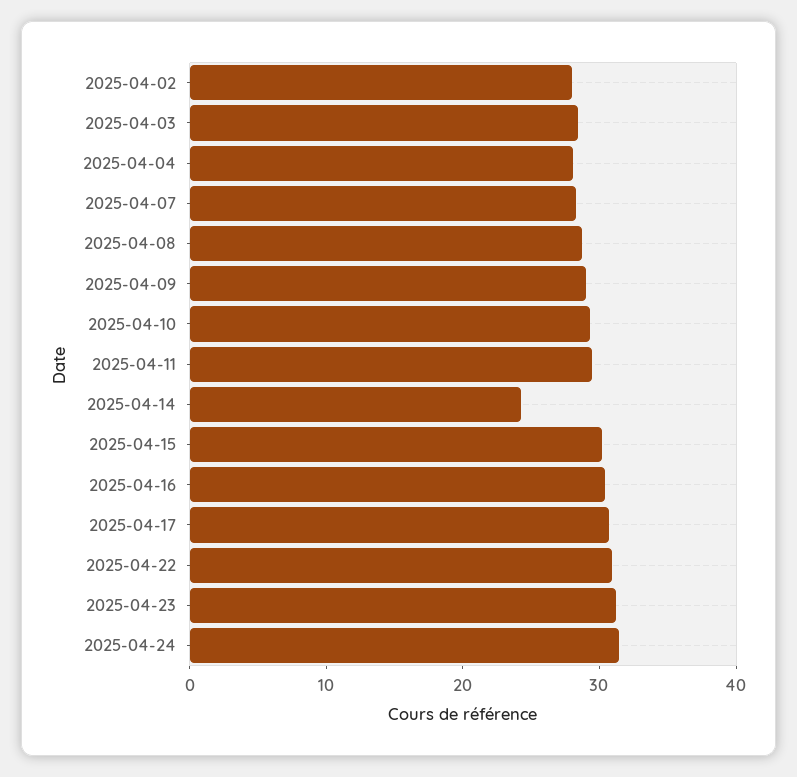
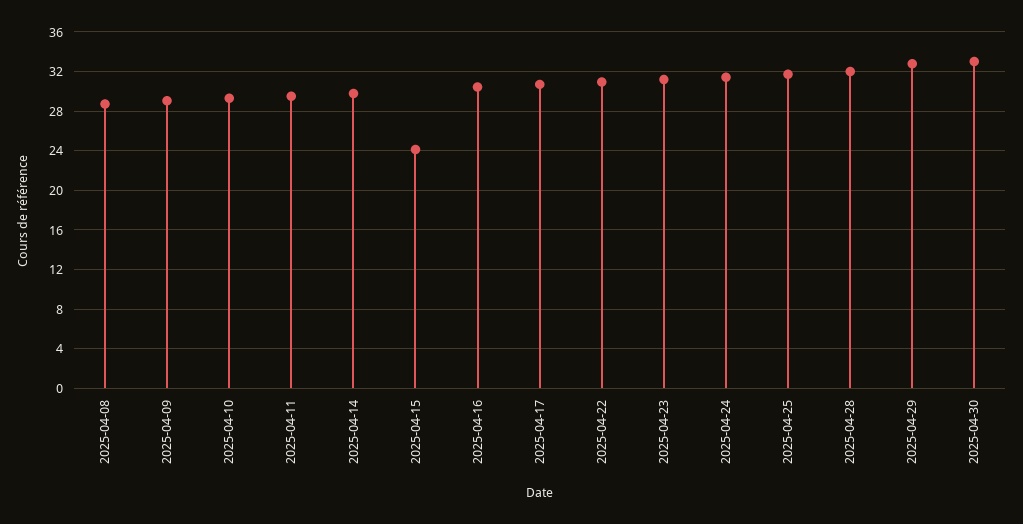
2025-04-02: 28 -> none
2025-04-03: 28 -> none
2025-04-04: 28 -> none
2025-04-07: 28 -> none
2025-04-14: 24 -> 30
2025-04-15: 30 -> 24
2025-04-25: none -> 32
2025-04-28: none -> 32
2025-04-29: none -> 33
2025-04-30: none -> 33

